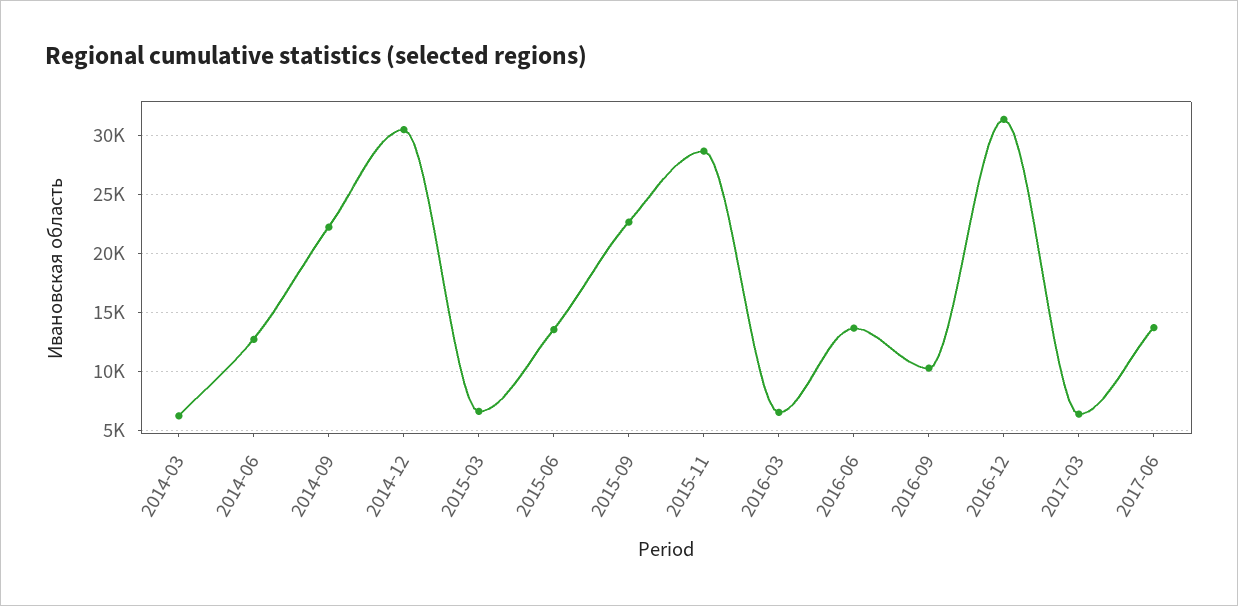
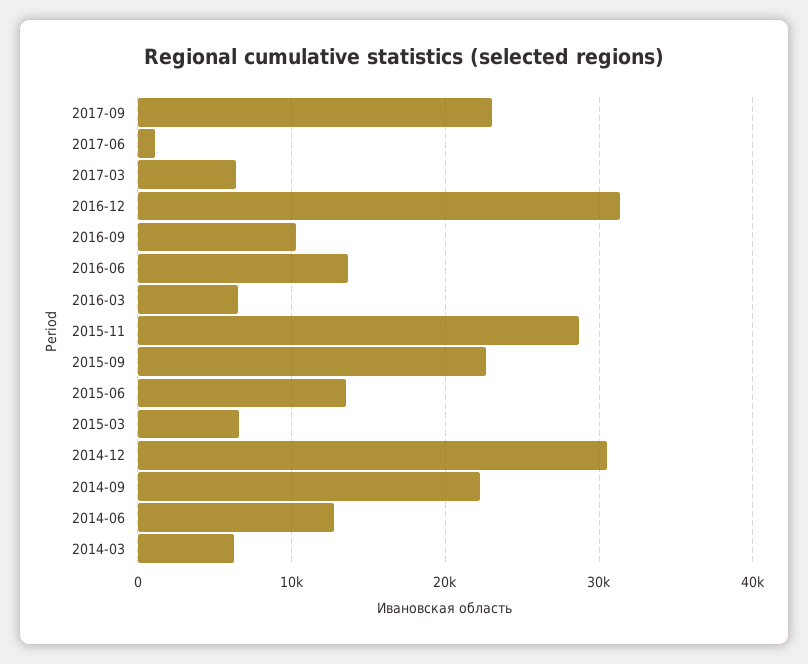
2017-06: 14000 -> 1000
2017-09: none -> 23000

